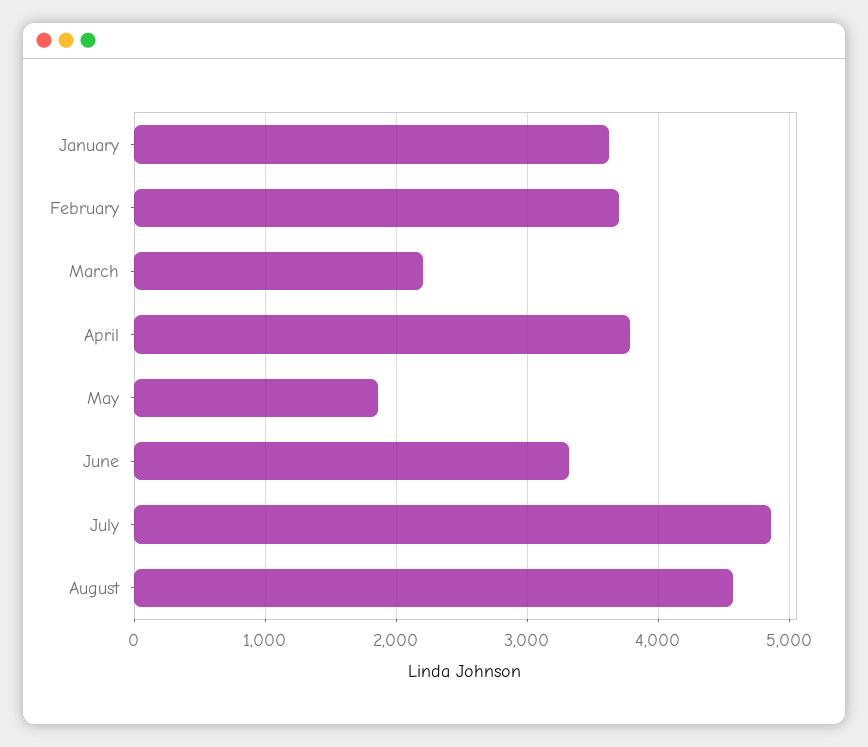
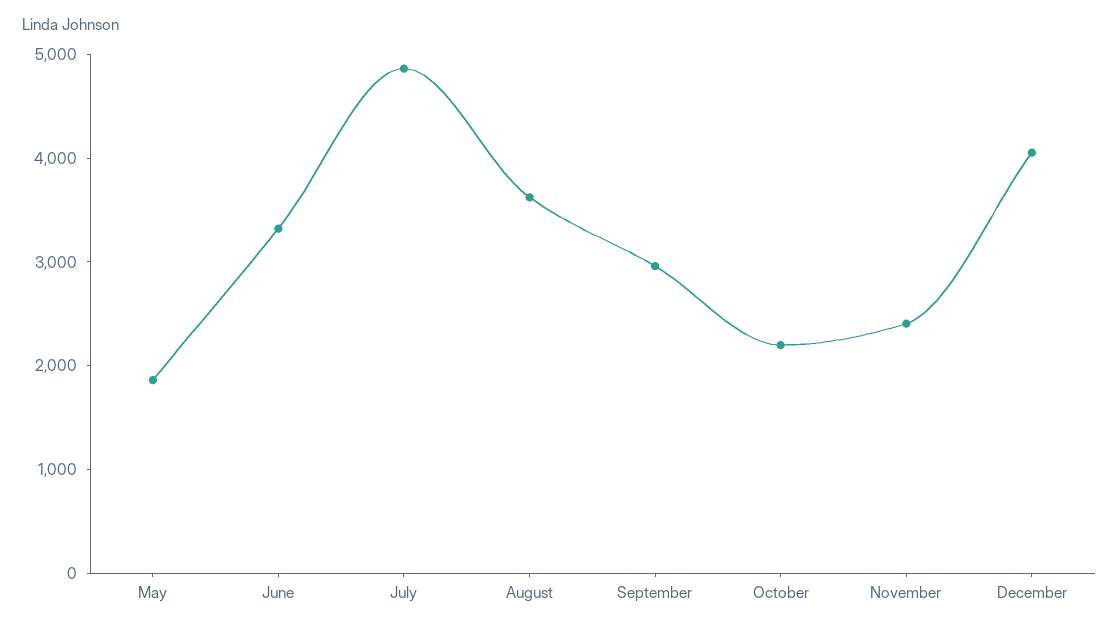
January: 3600 -> none
February: 3700 -> none
March: 2200 -> none
April: 3800 -> none
August: 4600 -> 3600
September: none -> 3000
October: none -> 2200
November: none -> 2400
December: none -> 4000

